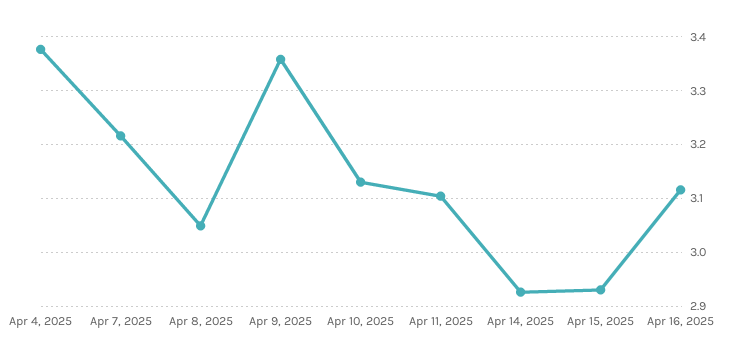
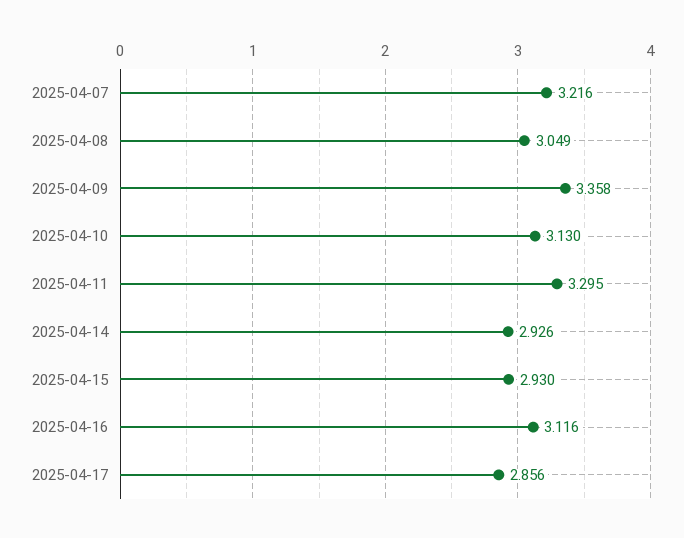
Apr 4, 2025: 3.38 -> none
Apr 11, 2025: 3.1 -> 3.295
2025-04-17: none -> 2.856

